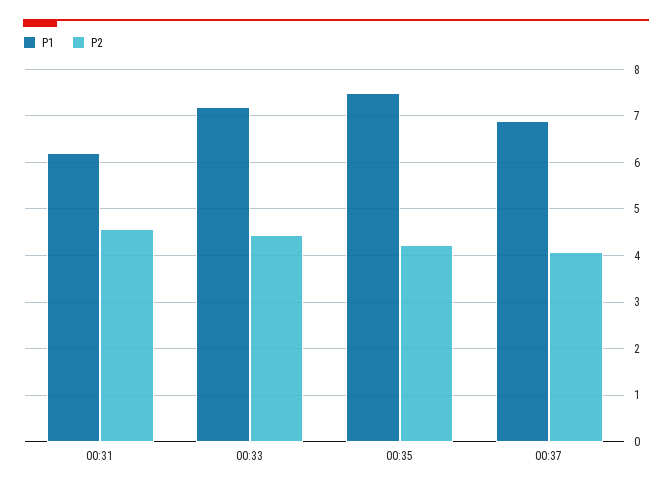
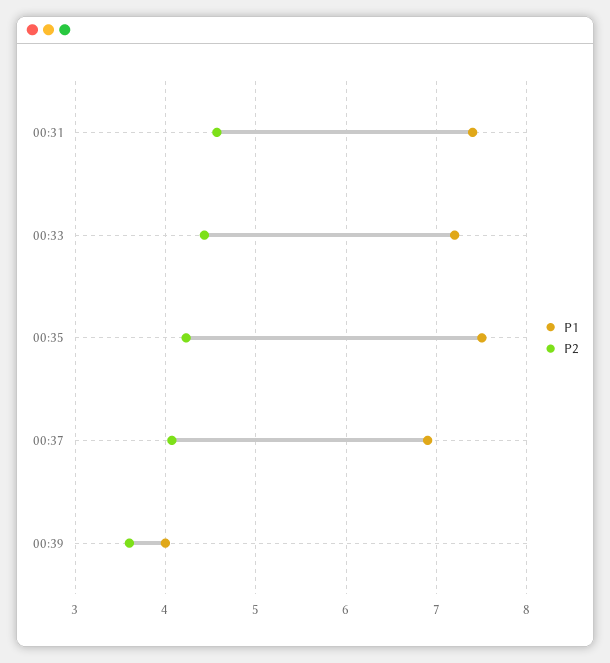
P1, 00:31: 6.2 -> 7.4
P1, 00:39: none -> 4
P2, 00:39: none -> 3.6

